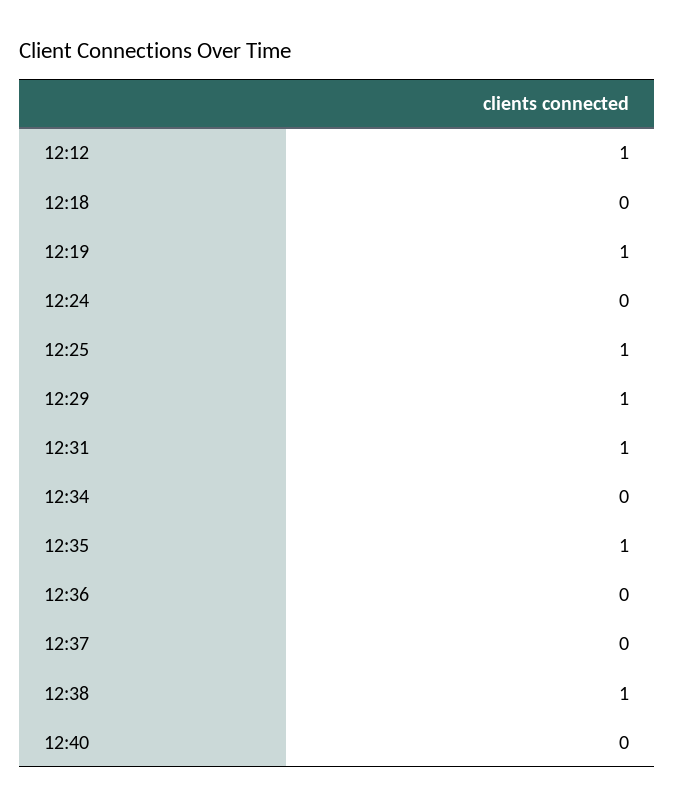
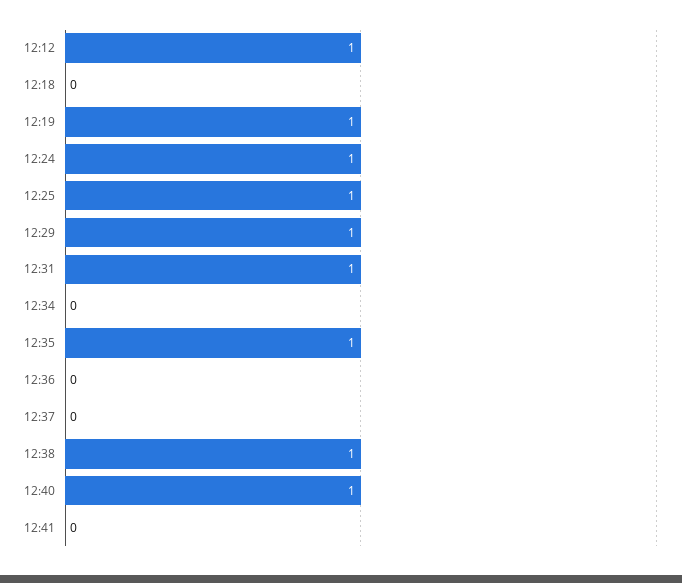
12:24: 0 -> 1
12:40: 0 -> 1
12:41: none -> 0

